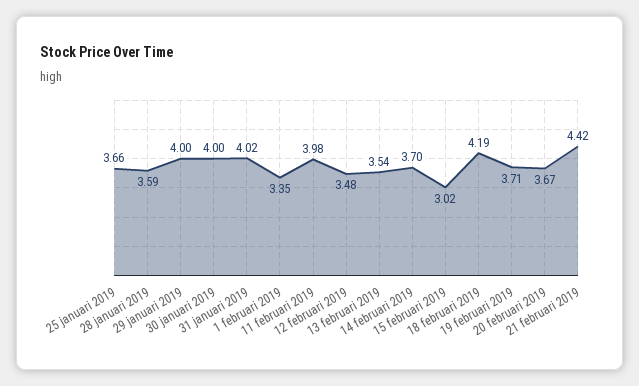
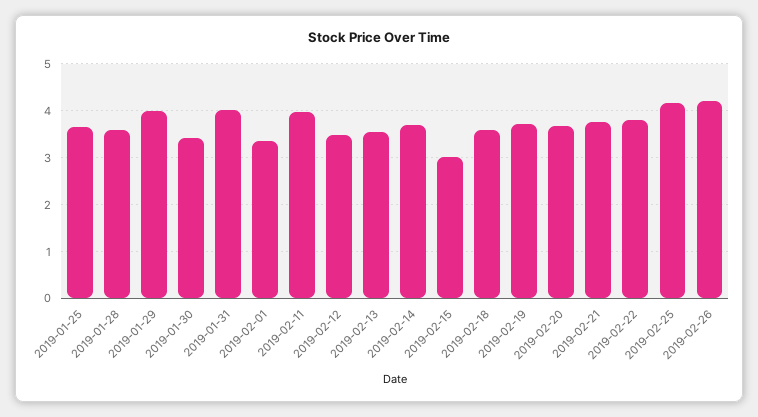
30 januari 2019: 4 -> 3.4
18 februari 2019: 4.19 -> 3.6
21 februari 2019: 4.42 -> 3.8
2019-02-22: none -> 3.8
2019-02-25: none -> 4.2
2019-02-26: none -> 4.2

